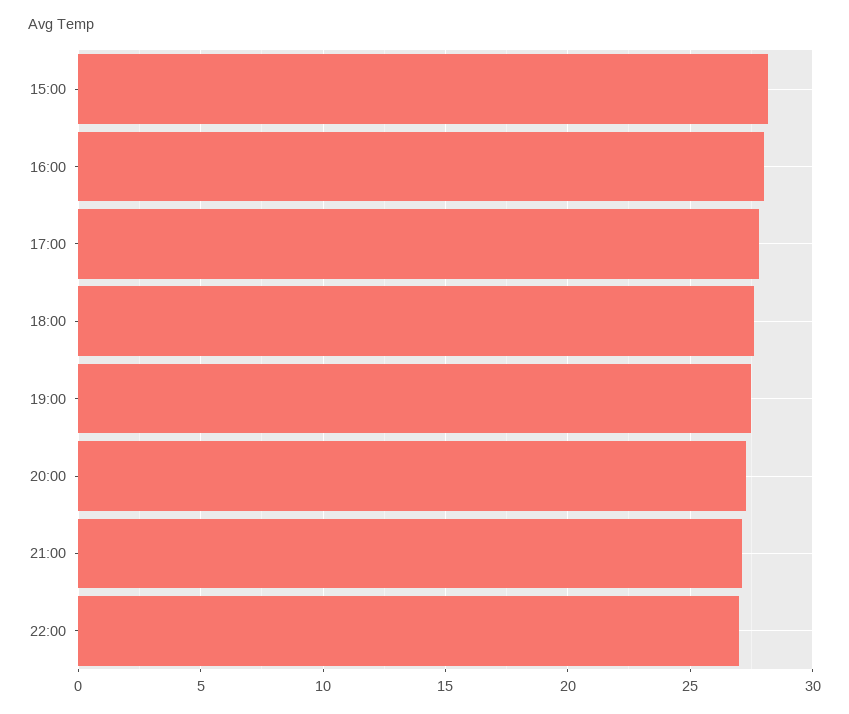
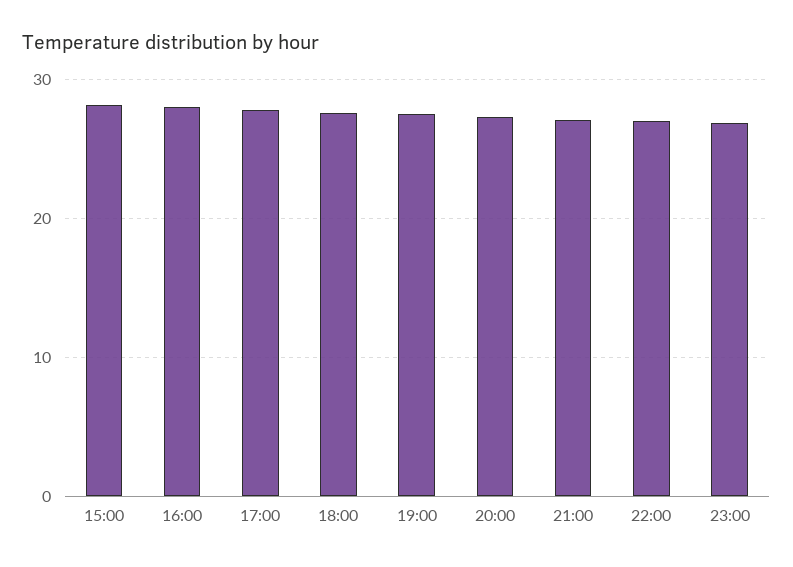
23:00: none -> 27

